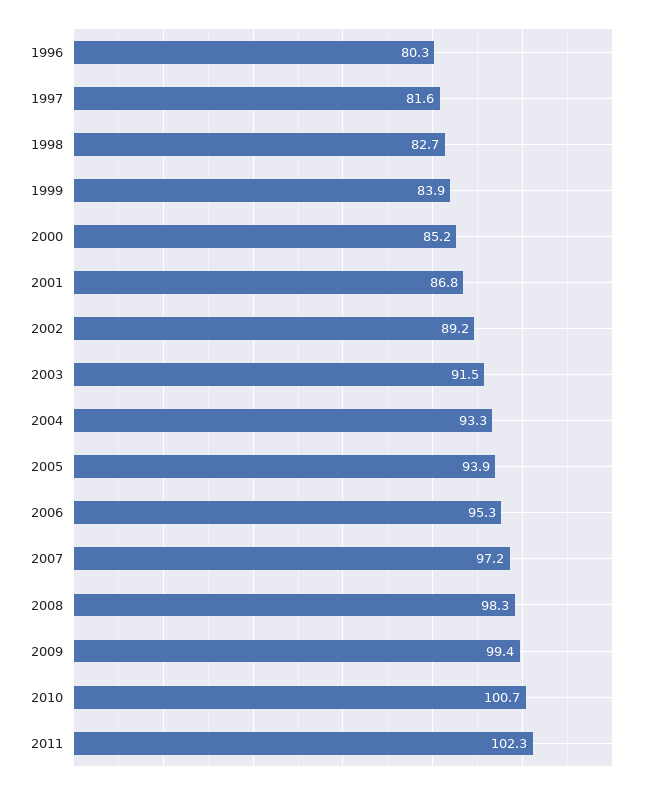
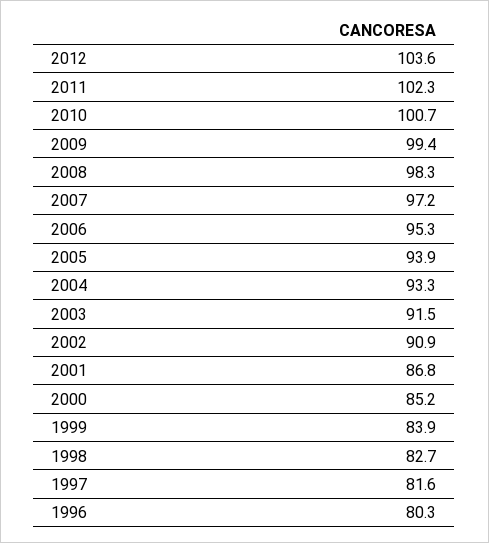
2002: 89.2 -> 90.9
2012: none -> 103.6

